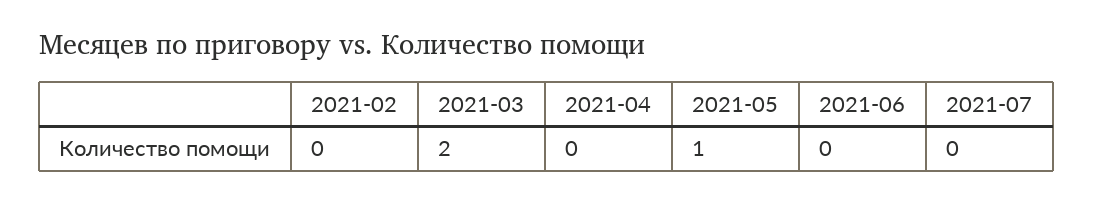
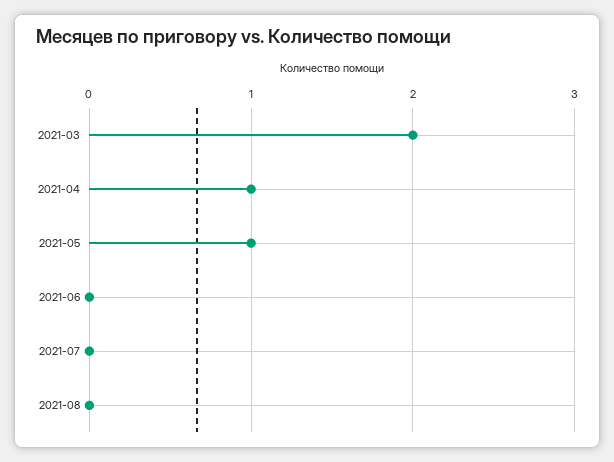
2021-02: 0 -> none
2021-04: 0 -> 1
2021-08: none -> 0

